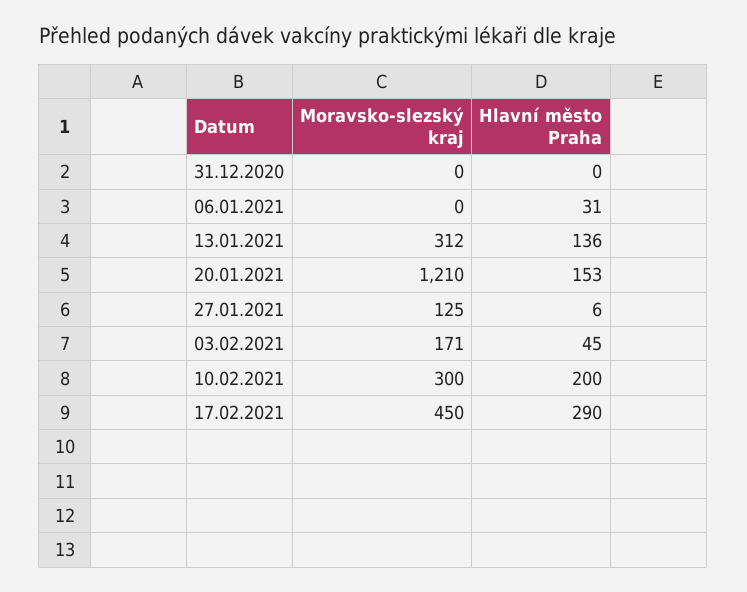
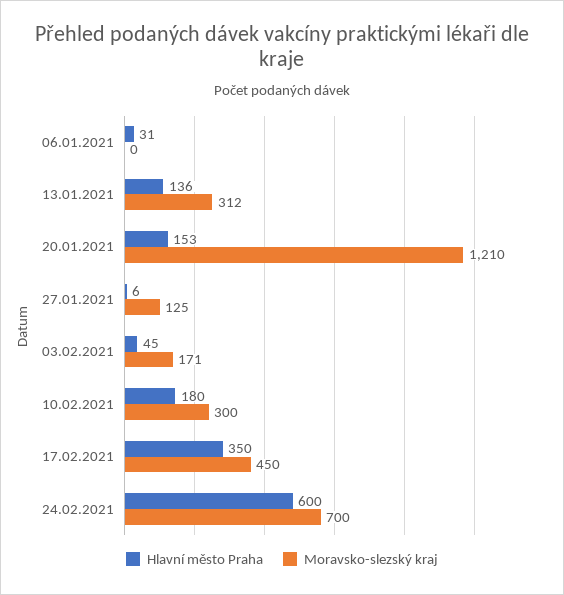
Moravsko-slezský kraj, 31.12.2020: 0 -> none
Hlavní město Praha, 31.12.2020: 0 -> none
Hlavní město Praha, 10.02.2021: 200 -> 180
Hlavní město Praha, 17.02.2021: 290 -> 350
Hlavní město Praha, 24.02.2021: none -> 600
Moravsko-slezský kraj, 24.02.2021: none -> 700

